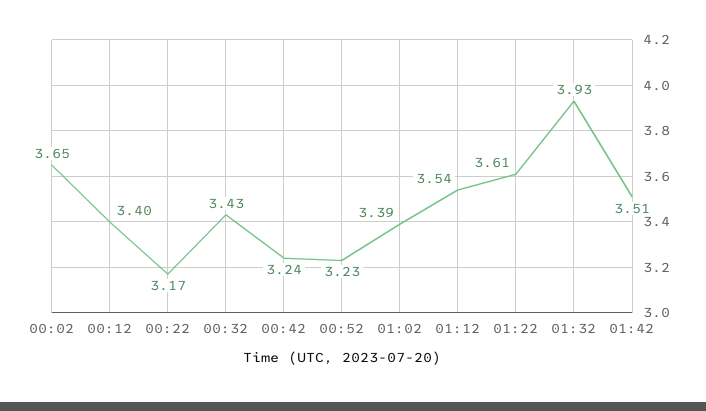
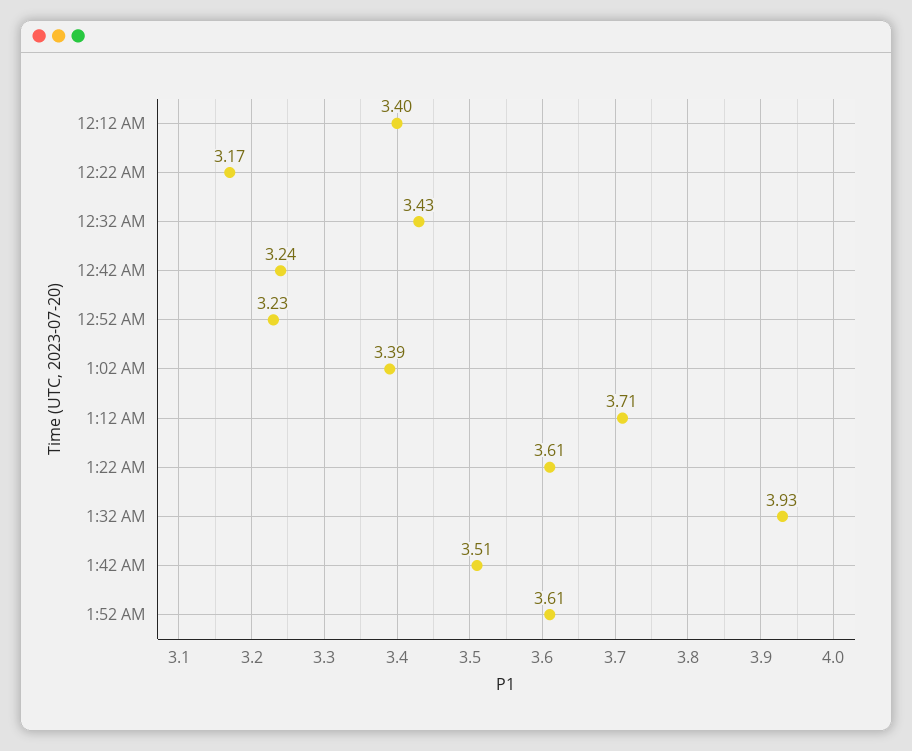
00:02: 3.65 -> none
01:12: 3.54 -> 3.71
1:52 AM: none -> 3.61

